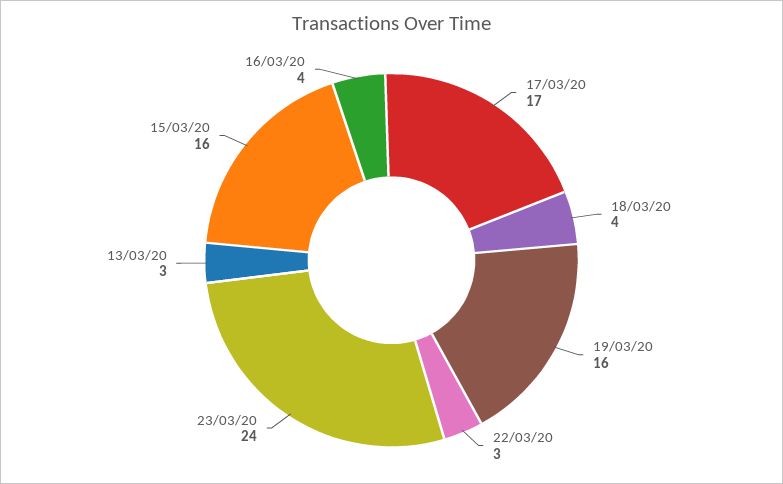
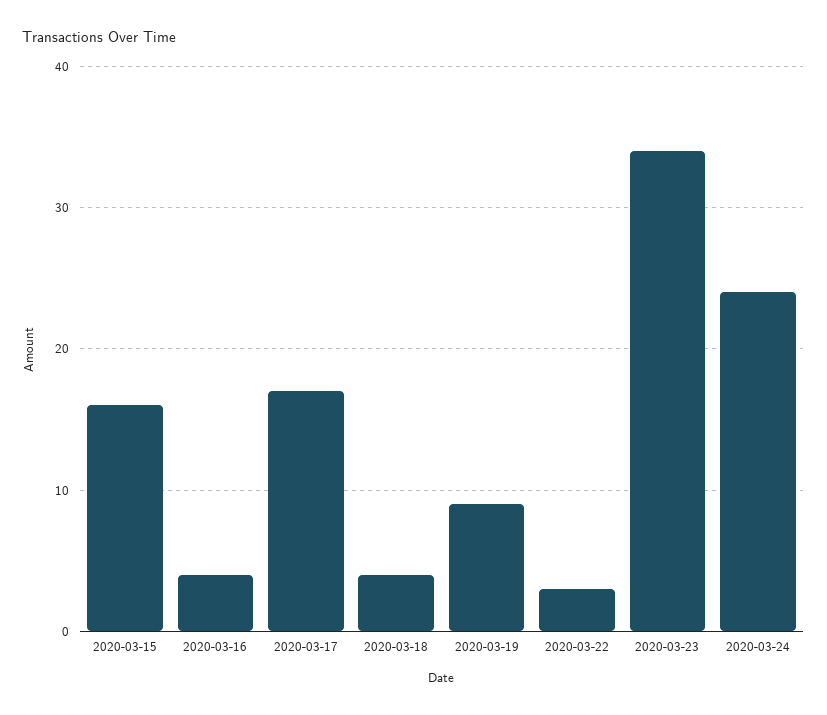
19/03/20: 16 -> 9
23/03/20: 24 -> 34
13/03/20: 3 -> none
2020-03-24: none -> 24

